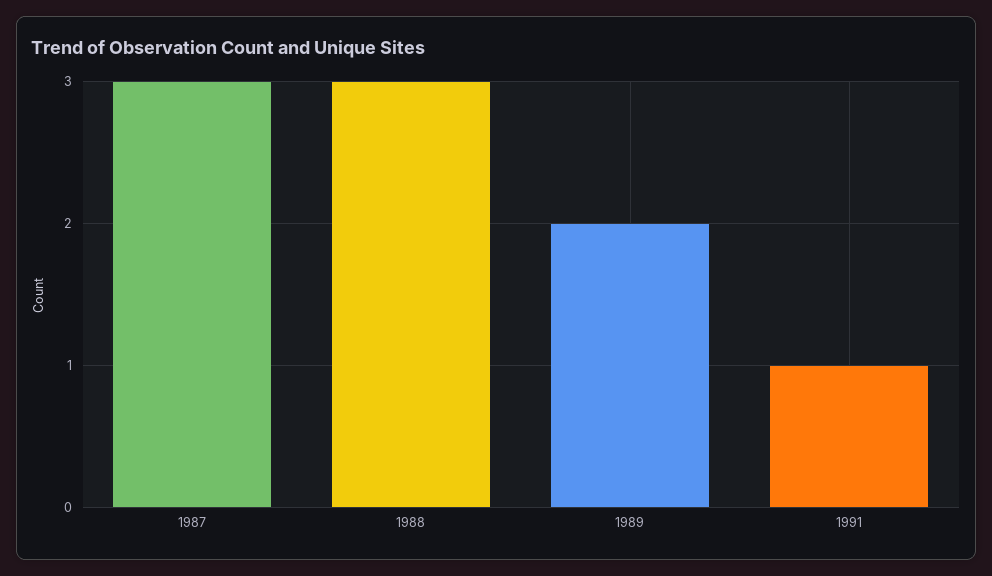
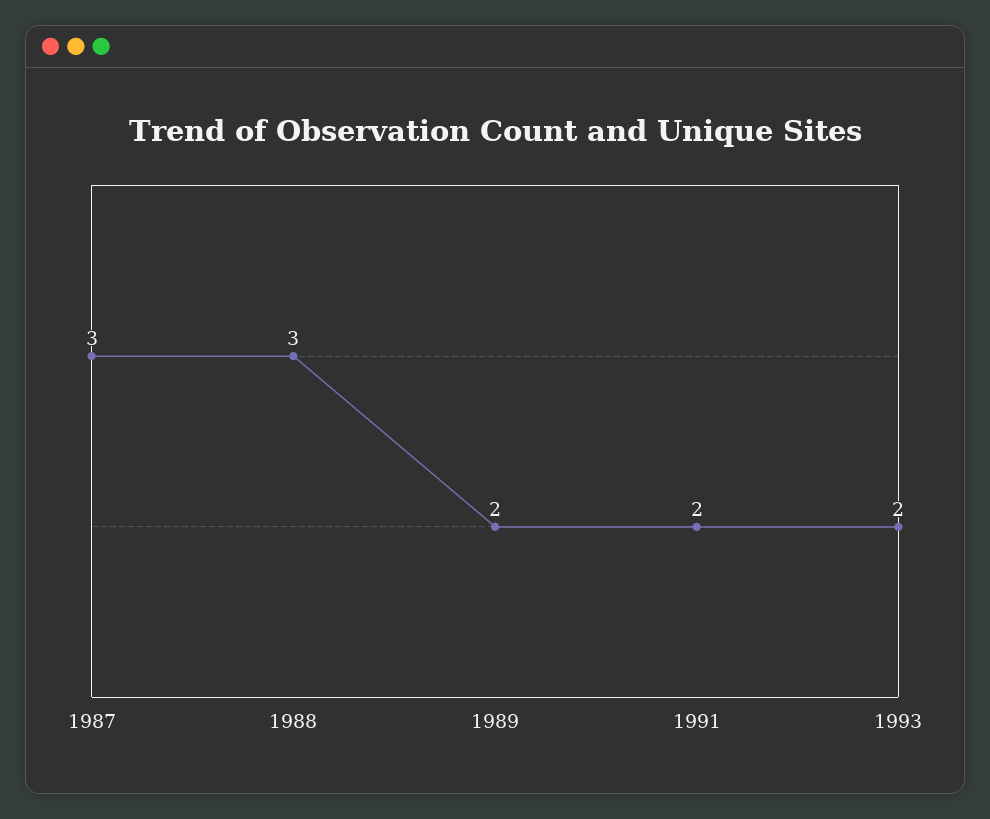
1991: 1 -> 2
1993: none -> 2

